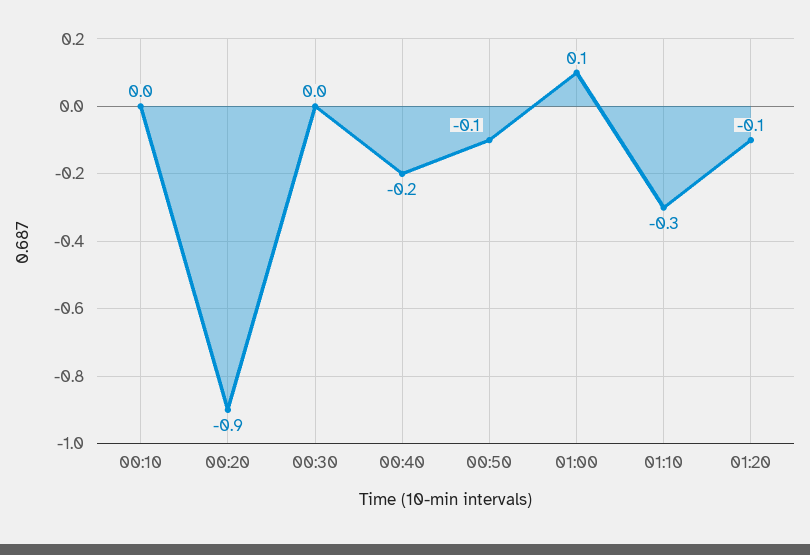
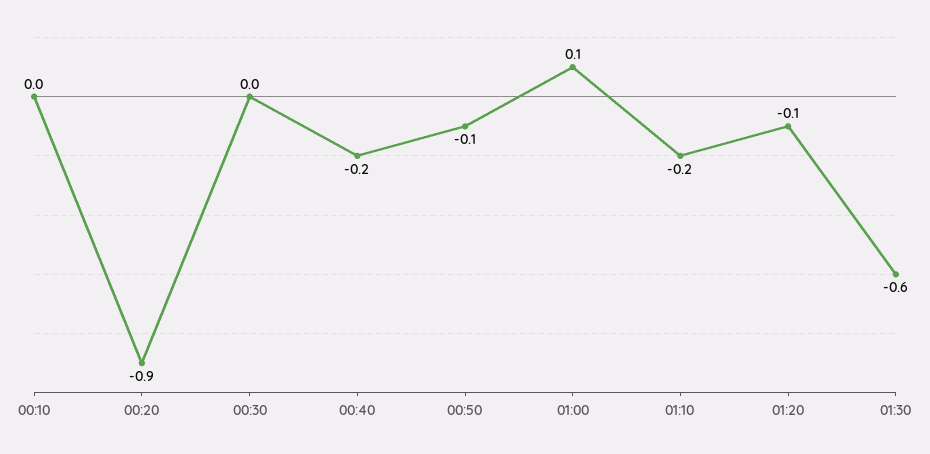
01:10: -0.3 -> -0.2
01:30: none -> -0.6

